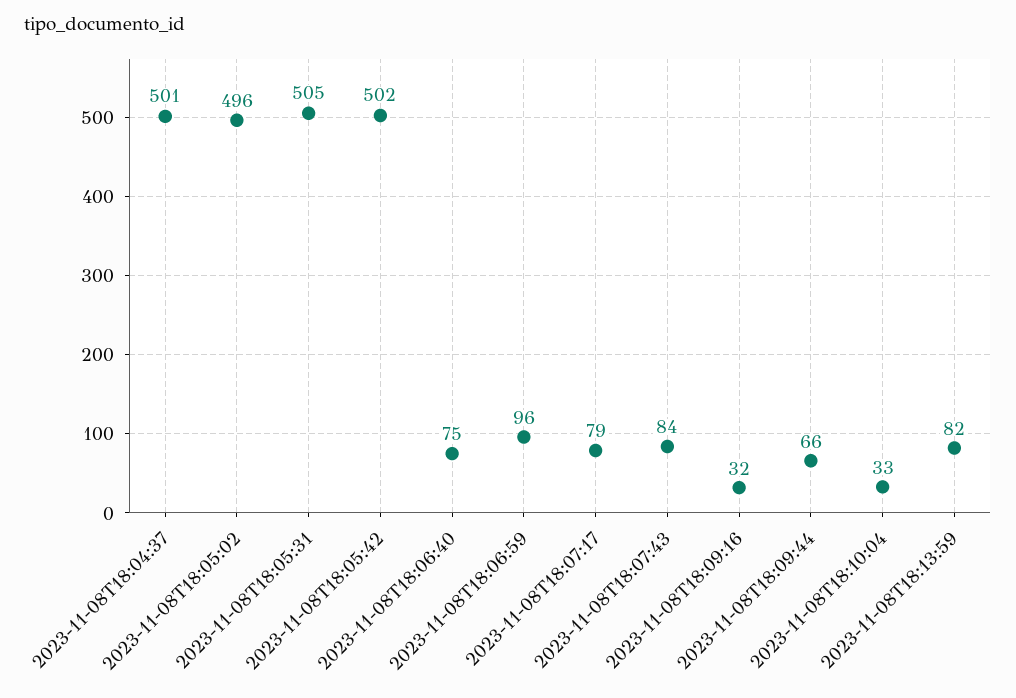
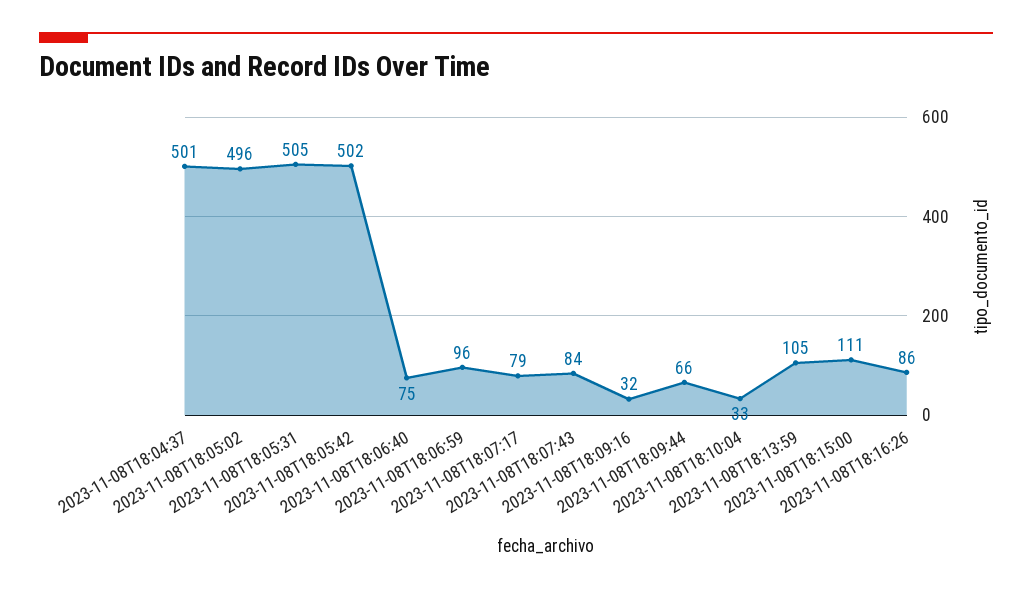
2023-11-08T18:13:59: 82 -> 105
2023-11-08T18:15:00: none -> 111
2023-11-08T18:16:26: none -> 86

